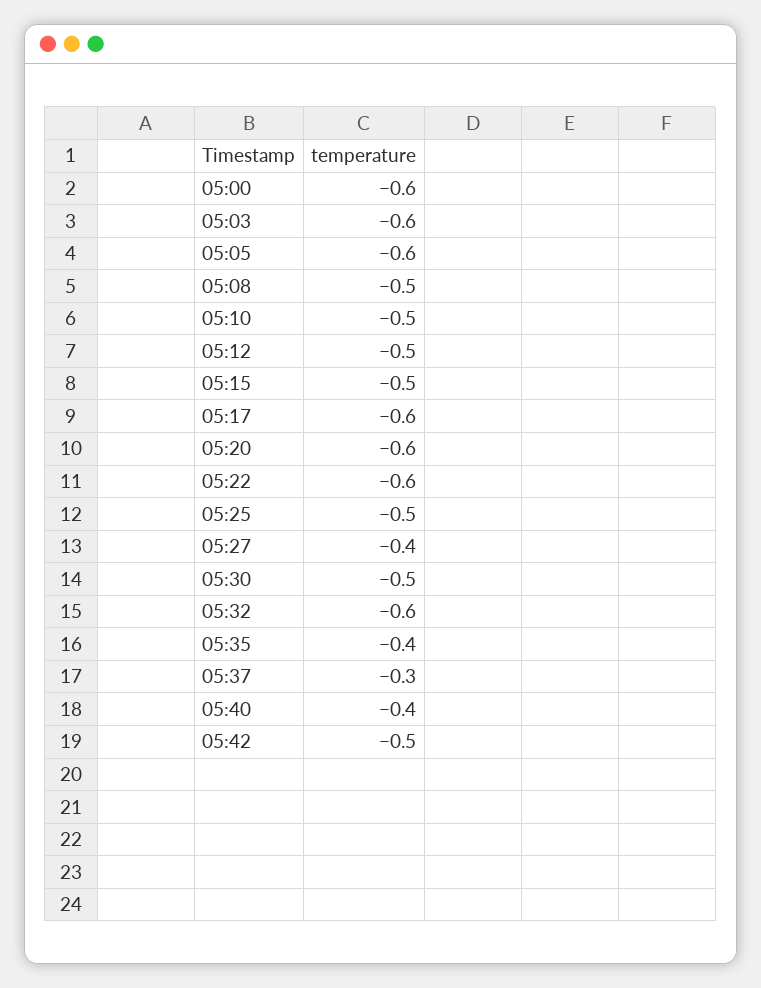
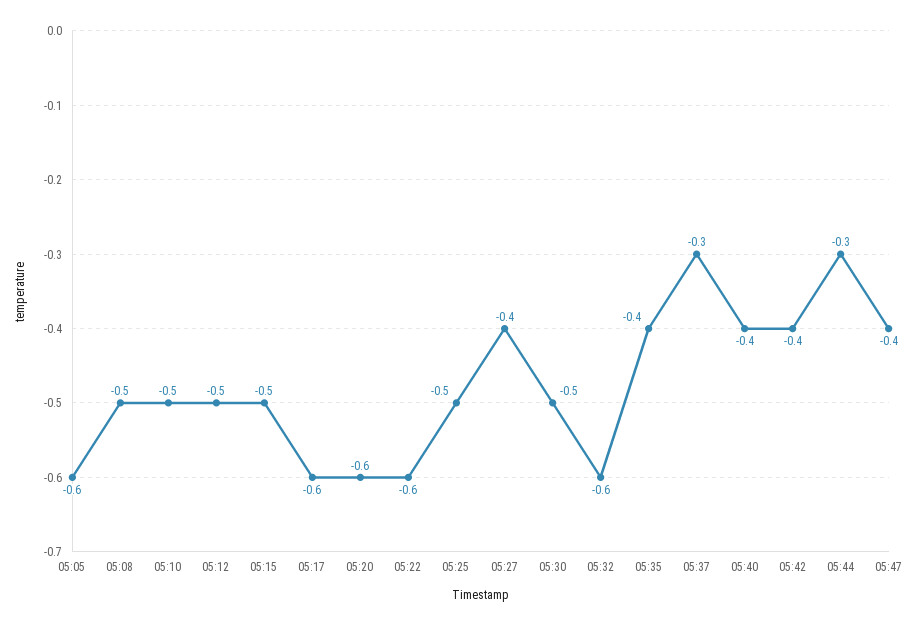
05:00: -0.6 -> none
05:03: -0.6 -> none
05:42: -0.5 -> -0.4
05:44: none -> -0.3
05:47: none -> -0.4

